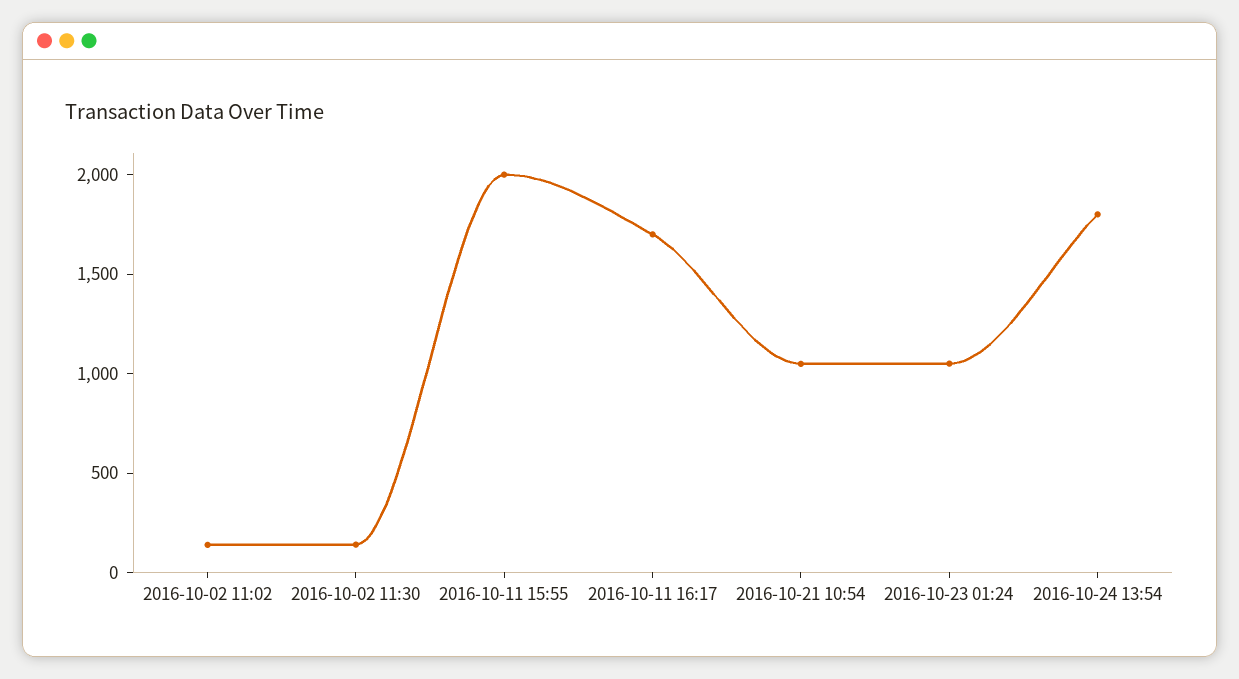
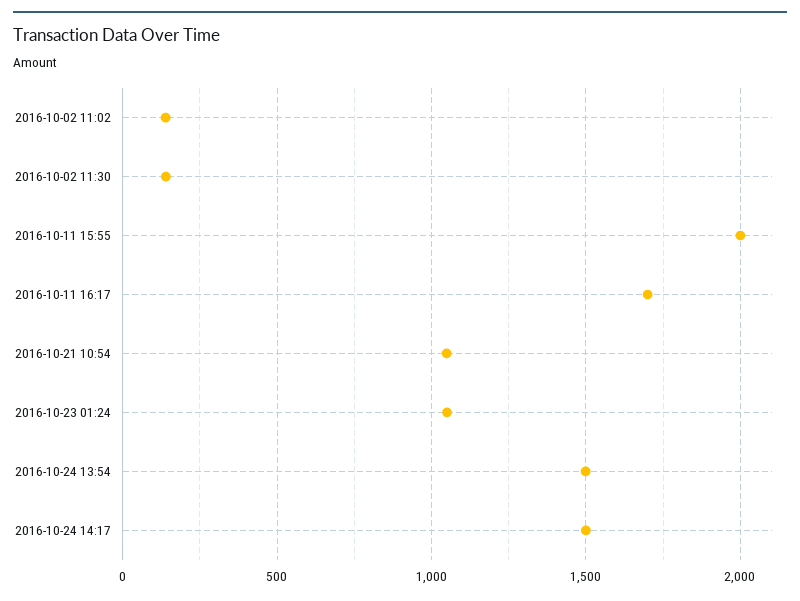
2016-10-24 13:54: 1800 -> 1500
2016-10-24 14:17: none -> 1500

